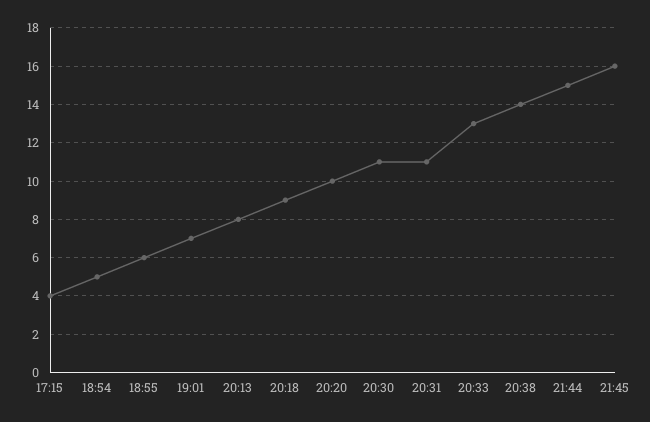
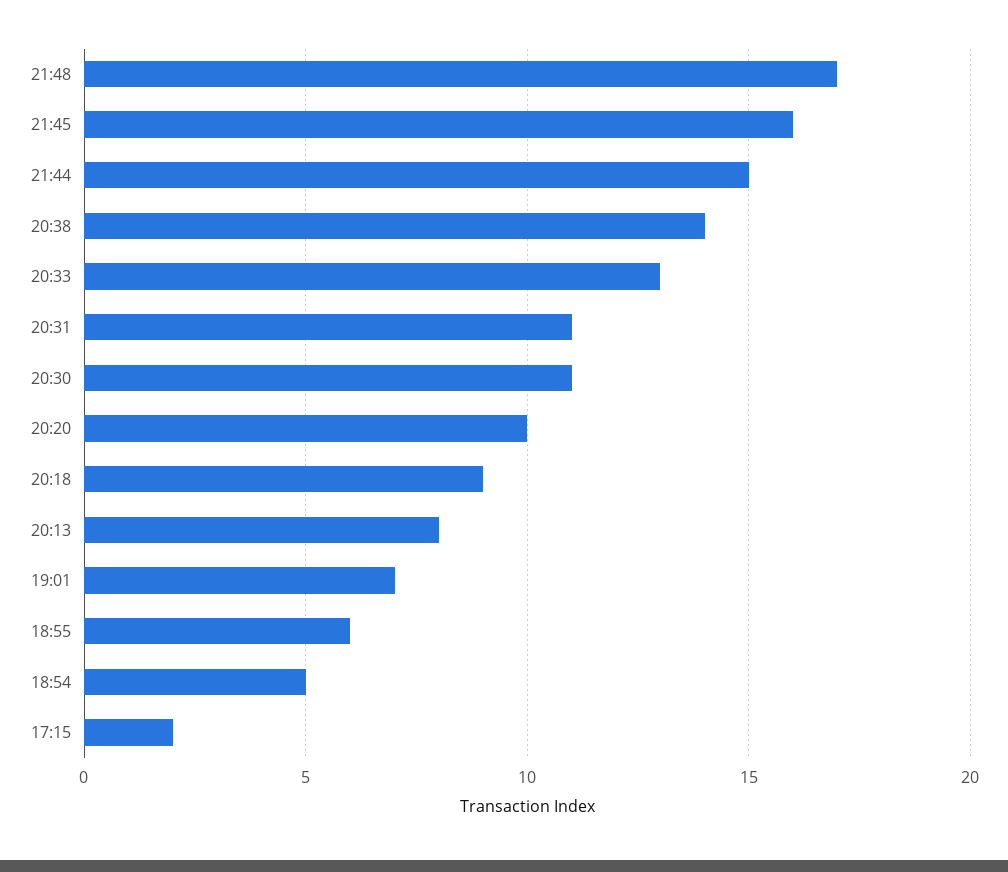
17:15: 4 -> 2
21:48: none -> 17

